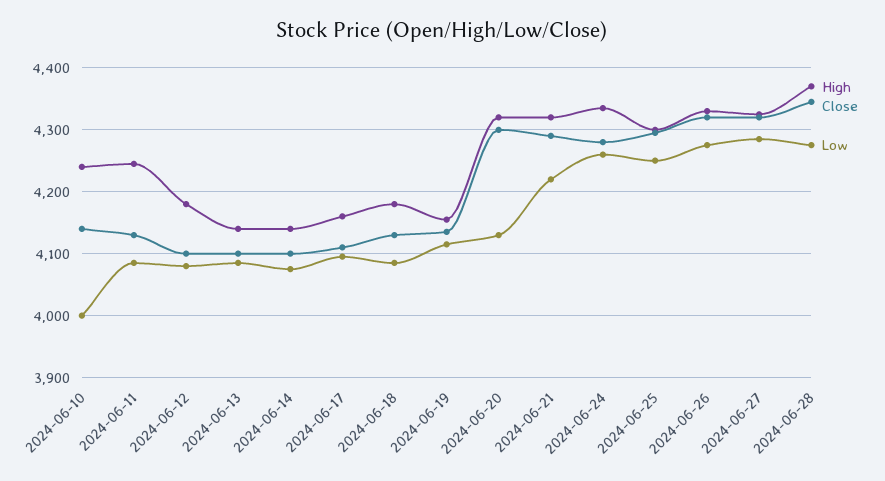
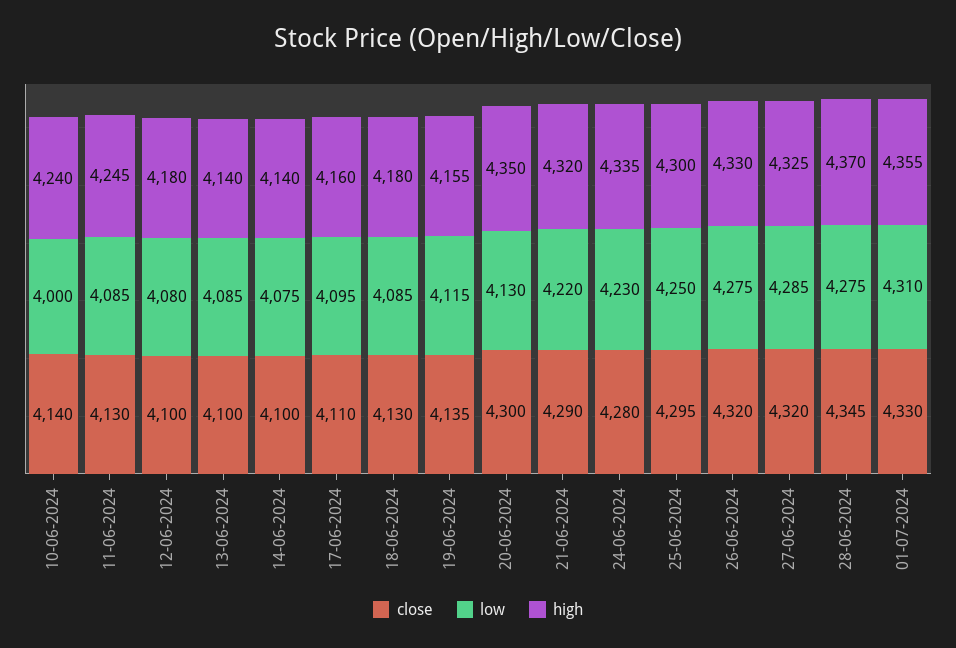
High, 2024-06-20: 4320 -> 4350
Low, 2024-06-24: 4260 -> 4230
Close, 01-07-2024: none -> 4330
Low, 01-07-2024: none -> 4310
High, 01-07-2024: none -> 4355

